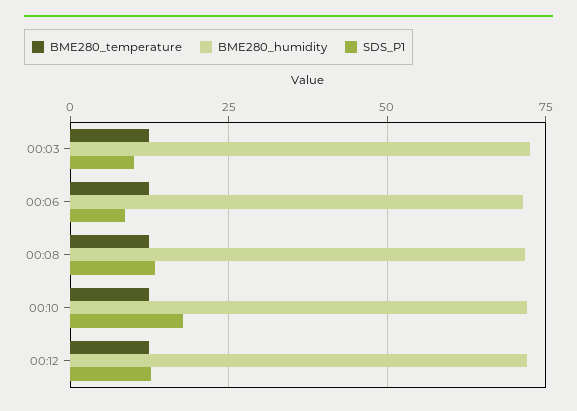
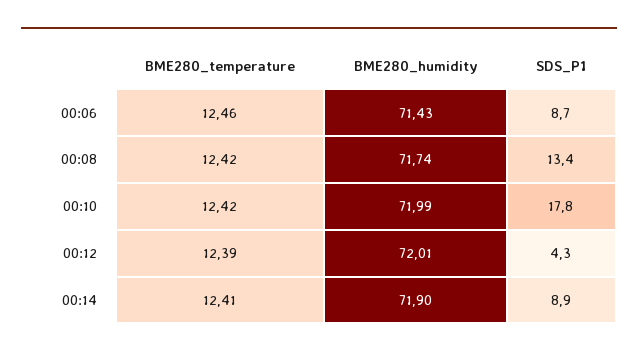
BME280_temperature, 00:03: 12.5 -> none
BME280_humidity, 00:03: 72.5 -> none
SDS_P1, 00:03: 10 -> none
SDS_P1, 00:12: 12.5 -> 4.3
BME280_temperature, 00:14: none -> 12.41
BME280_humidity, 00:14: none -> 71.9
SDS_P1, 00:14: none -> 8.9

